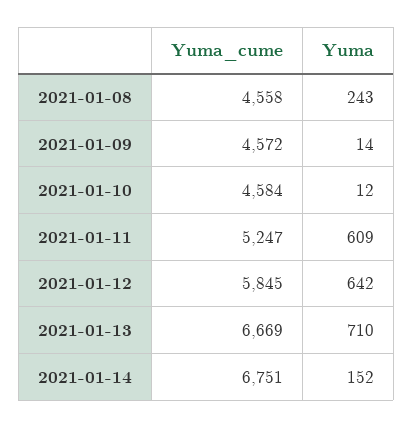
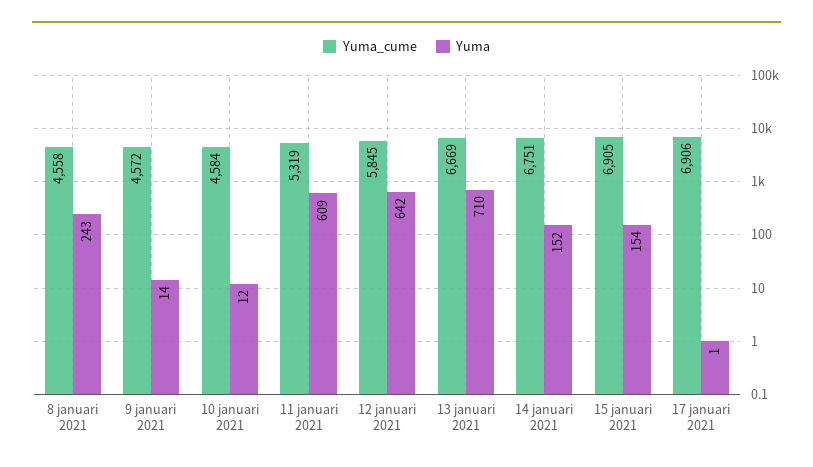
Yuma_cume, 2021-01-11: 5247 -> 5319
Yuma_cume, 15 januari 2021: none -> 6905
Yuma, 15 januari 2021: none -> 154
Yuma_cume, 17 januari 2021: none -> 6906
Yuma, 17 januari 2021: none -> 1

